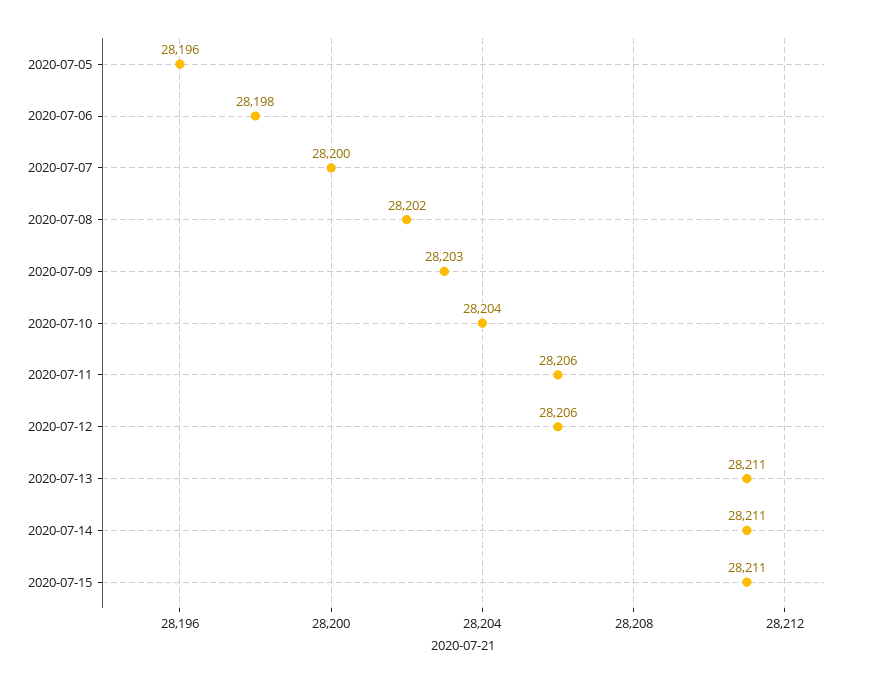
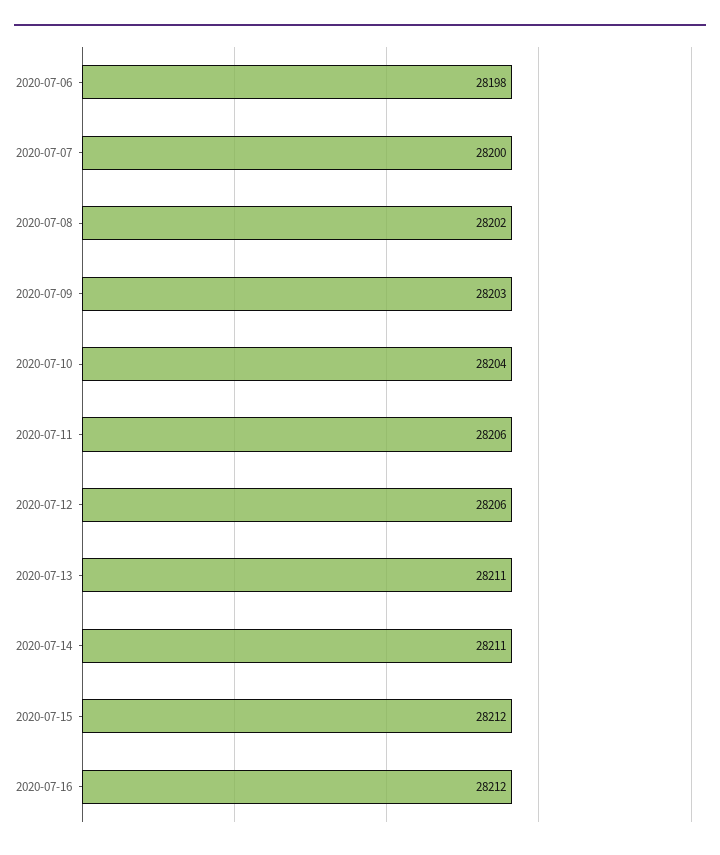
2020-07-05: 28196 -> none
2020-07-15: 28211 -> 28212
2020-07-16: none -> 28212

